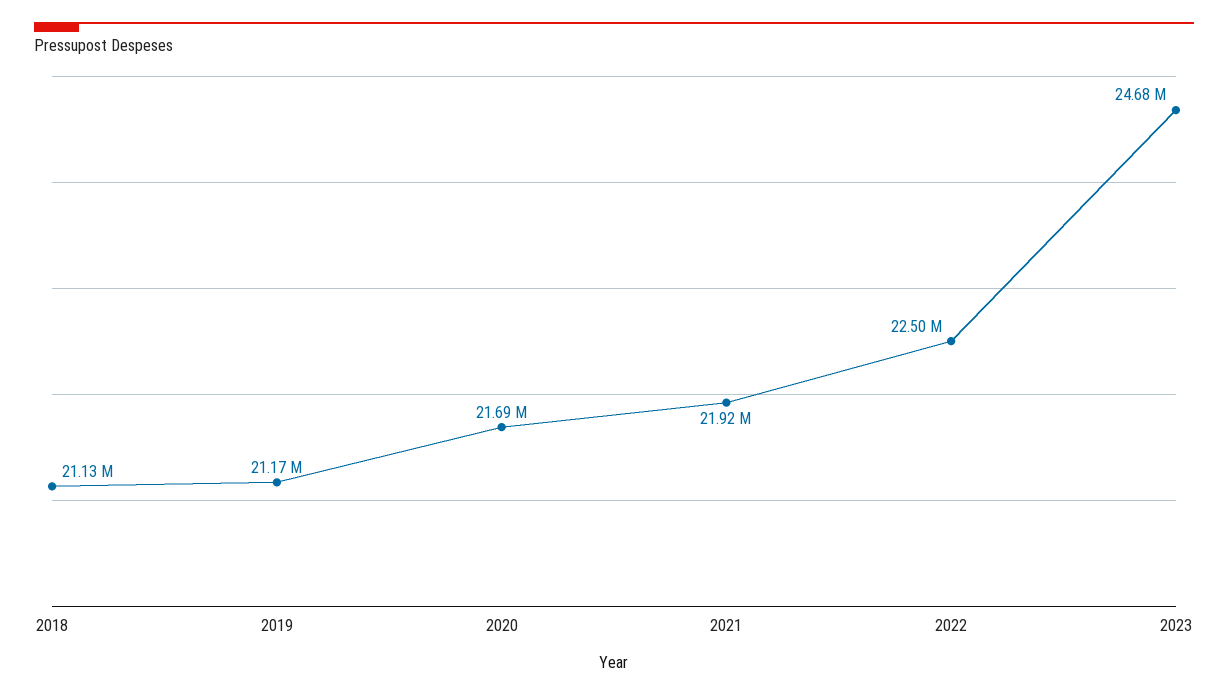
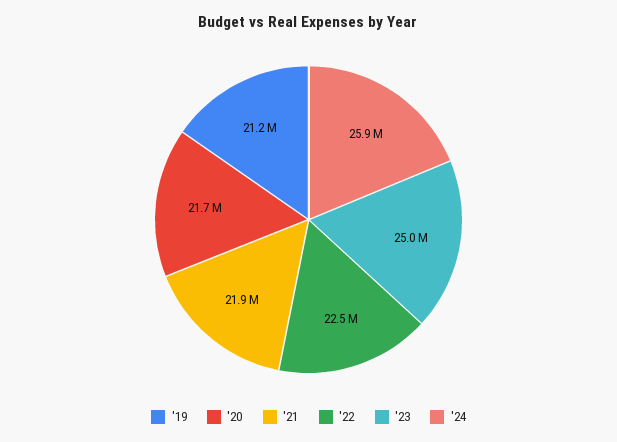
2018: 21130000 -> none
2023: 24680000 -> 25000000
'24: none -> 25900000

